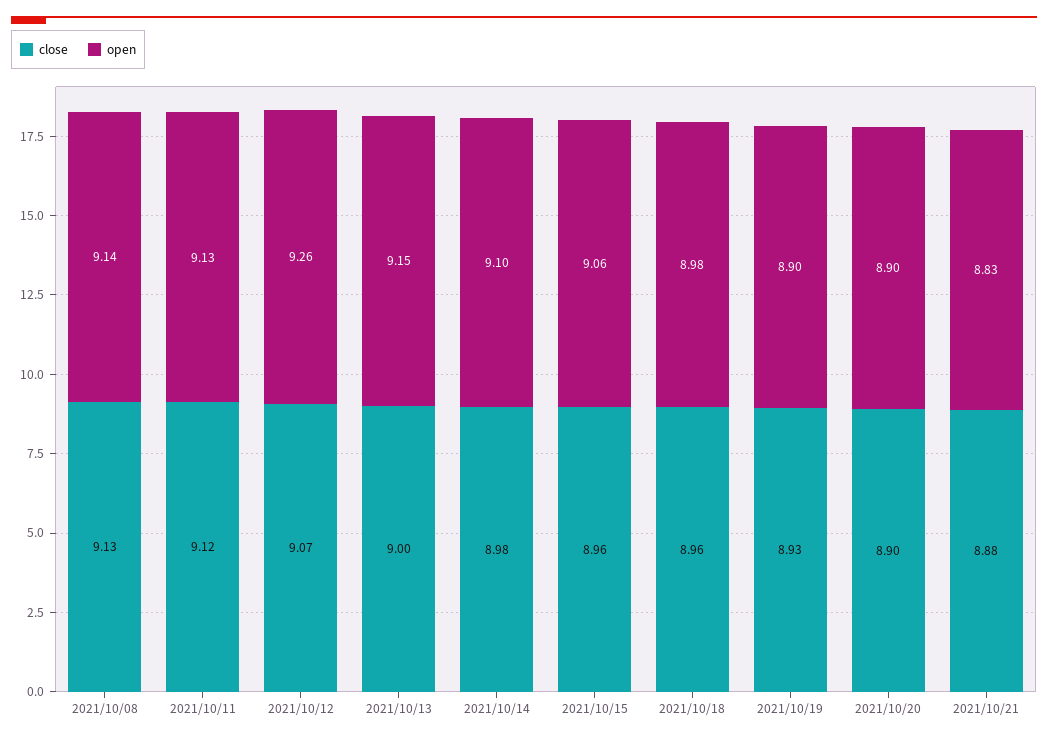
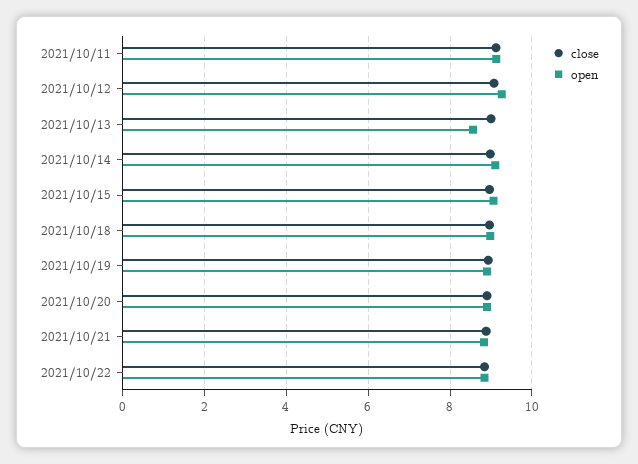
close, 2021/10/08: 9.13 -> none
open, 2021/10/08: 9.14 -> none
open, 2021/10/13: 9.15 -> 8.6
close, 2021/10/22: none -> 8.8
open, 2021/10/22: none -> 8.8

